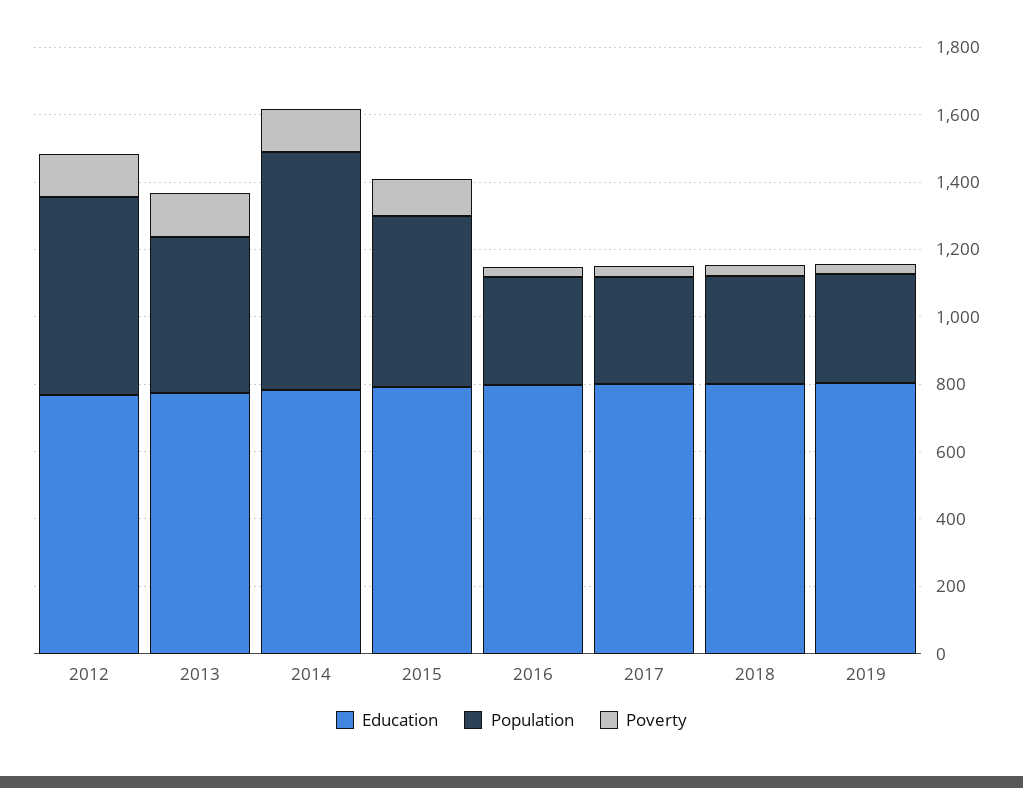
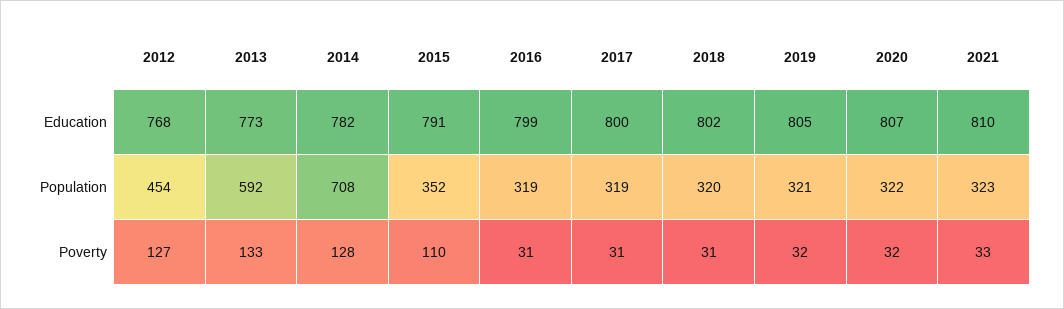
Population, 2012: 600 -> 454
Population, 2013: 450 -> 592
Population, 2015: 500 -> 352
Education, 2020: none -> 807
Education, 2021: none -> 810
Population, 2020: none -> 322
Population, 2021: none -> 323
Poverty, 2020: none -> 32
Poverty, 2021: none -> 33

